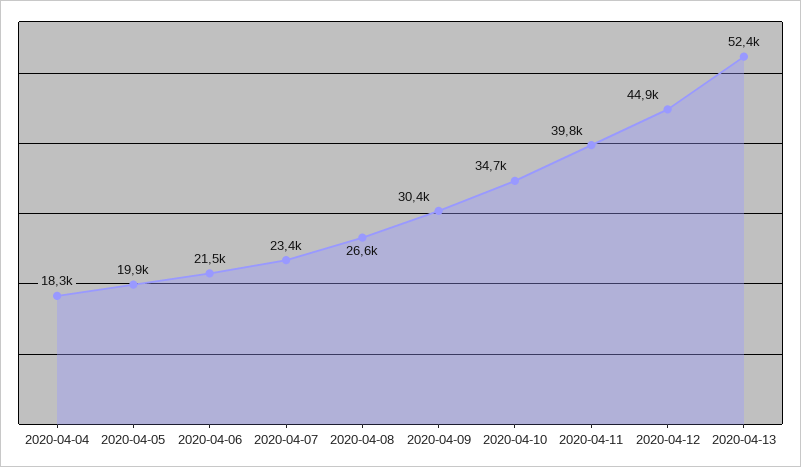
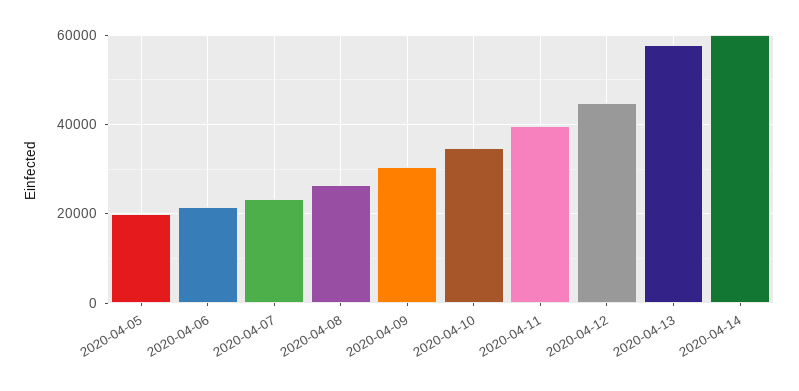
2020-04-04: 18300 -> none
2020-04-13: 52400 -> 58000
2020-04-14: none -> 60000

